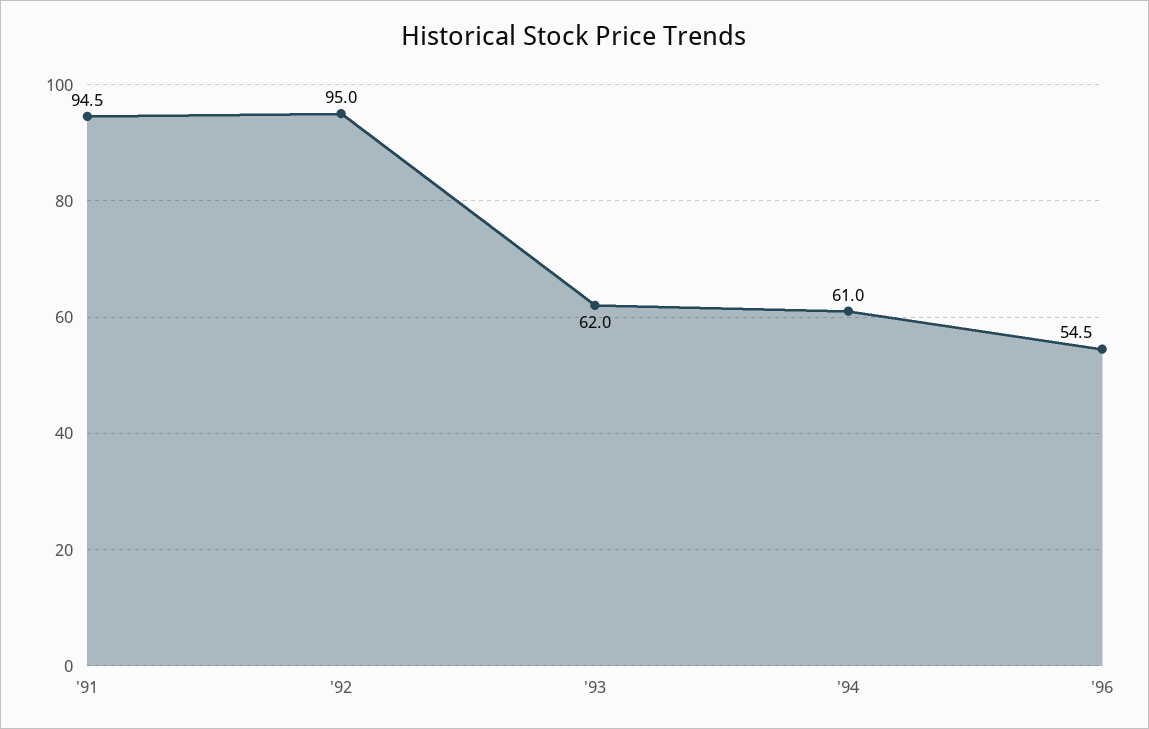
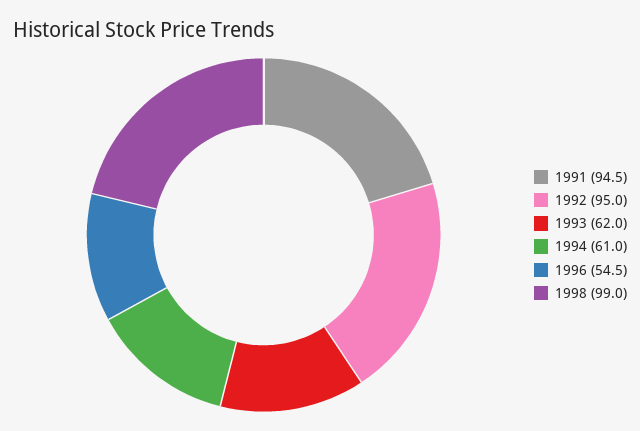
1998: none -> 99

